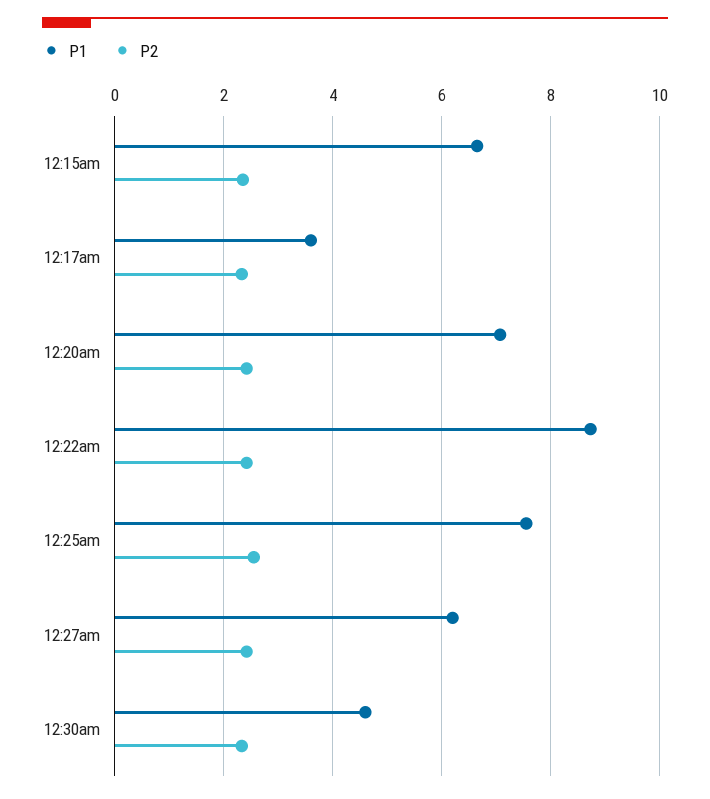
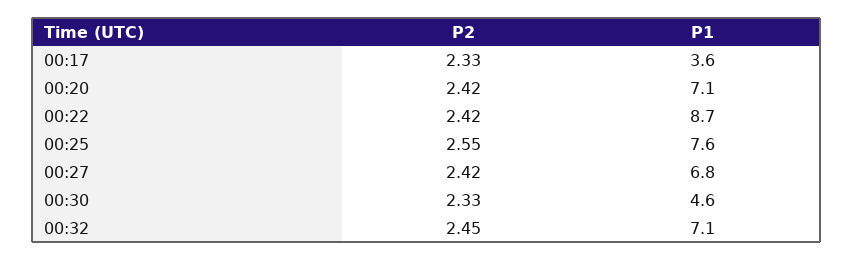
P1, 12:15am: 6.6 -> none
P2, 12:15am: 2.4 -> none
P1, 12:27am: 6.2 -> 6.8
P2, 00:32: none -> 2.45
P1, 00:32: none -> 7.1

